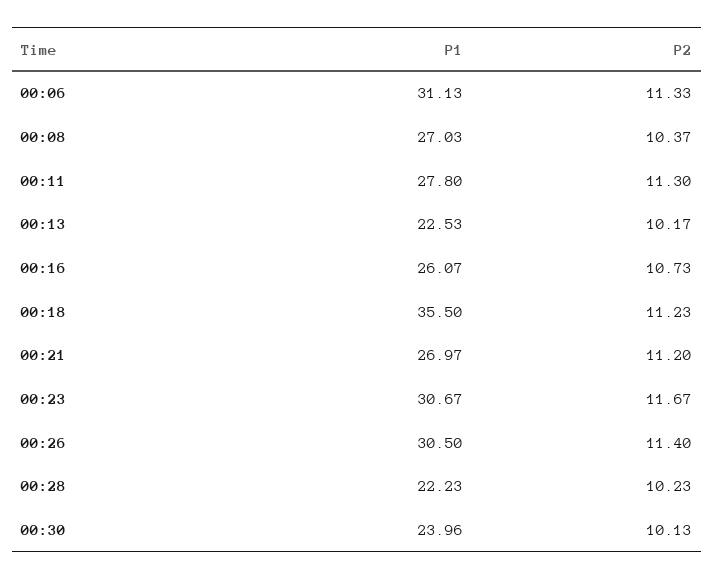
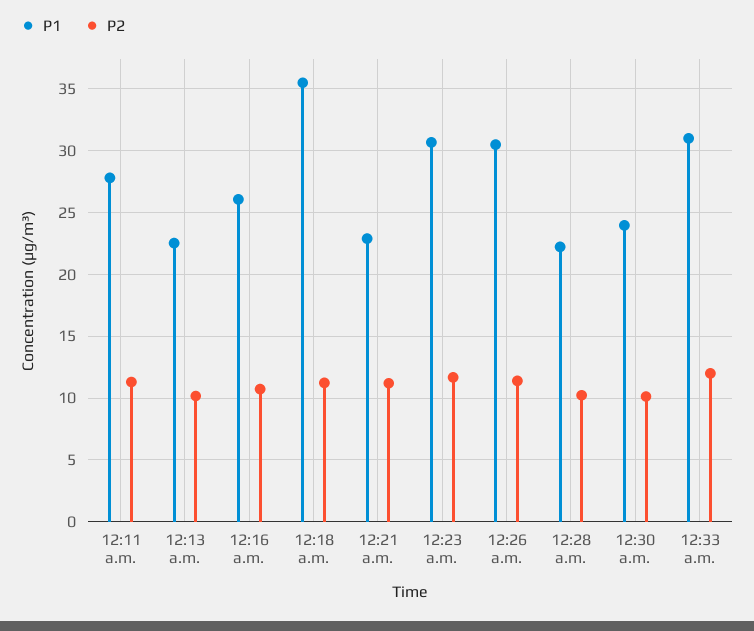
P1, 00:06: 31.13 -> none
P2, 00:06: 11.33 -> none
P1, 00:08: 27.03 -> none
P2, 00:08: 10.37 -> none
P1, 00:21: 26.97 -> 23
P1, 12:33 a.m.: none -> 31
P2, 12:33 a.m.: none -> 12

